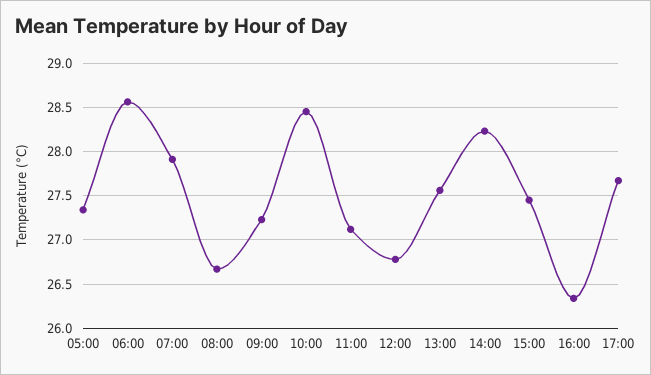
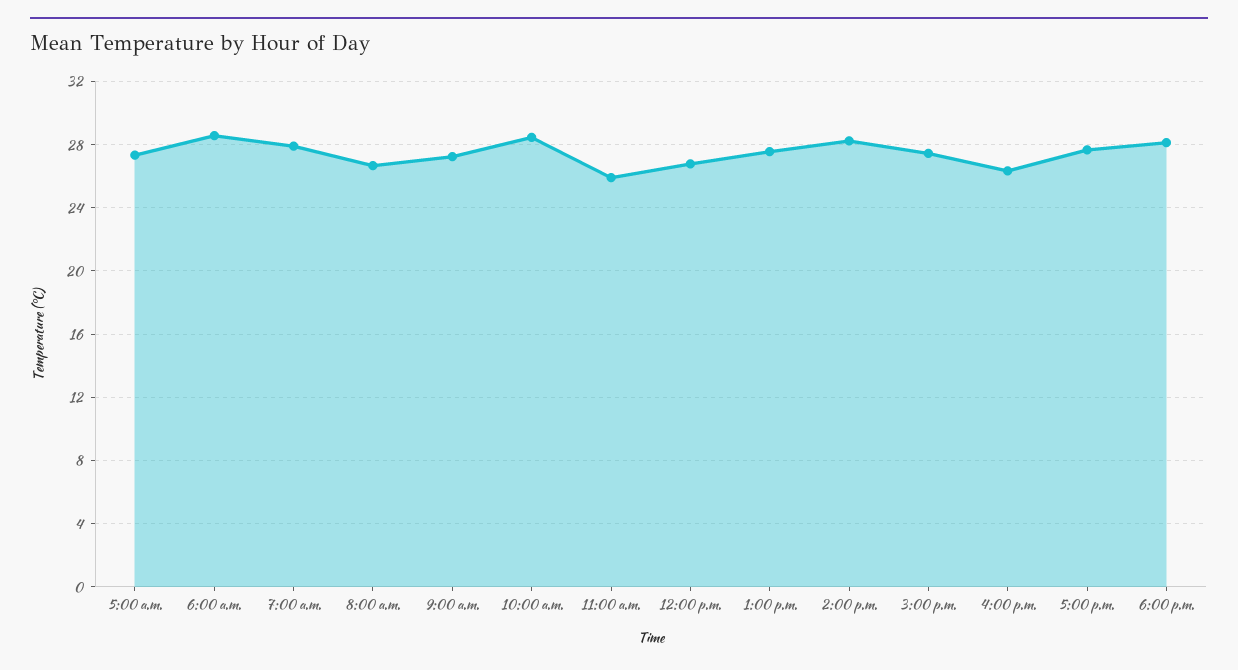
11:00: 27.1 -> 26
6:00 p.m.: none -> 28

